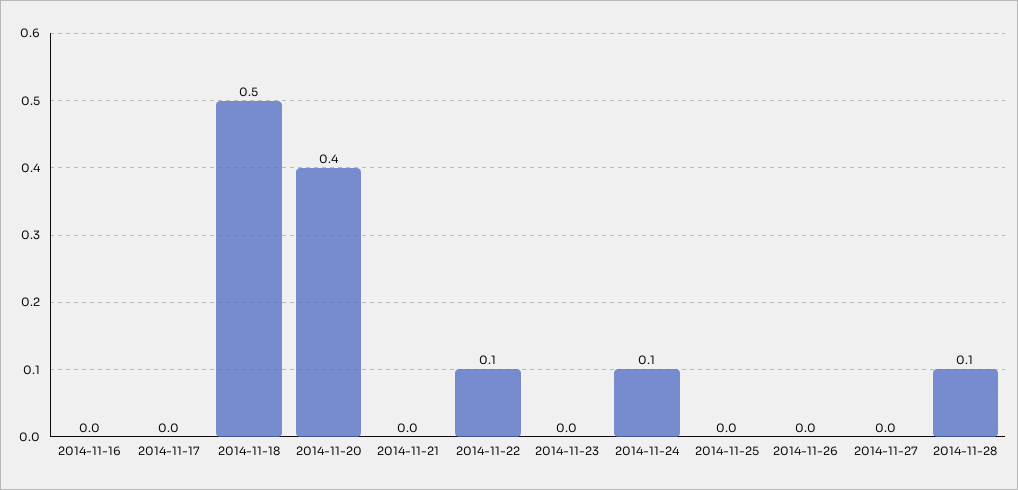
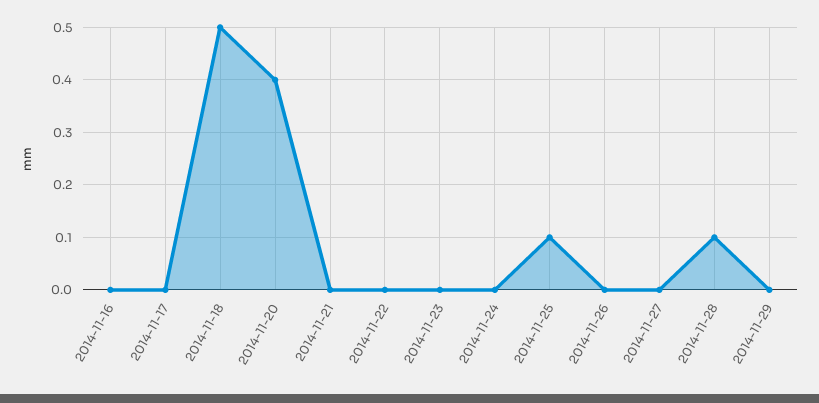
2014-11-22: 0.1 -> 0
2014-11-24: 0.1 -> 0
2014-11-25: 0 -> 0.1
2014-11-29: none -> 0

